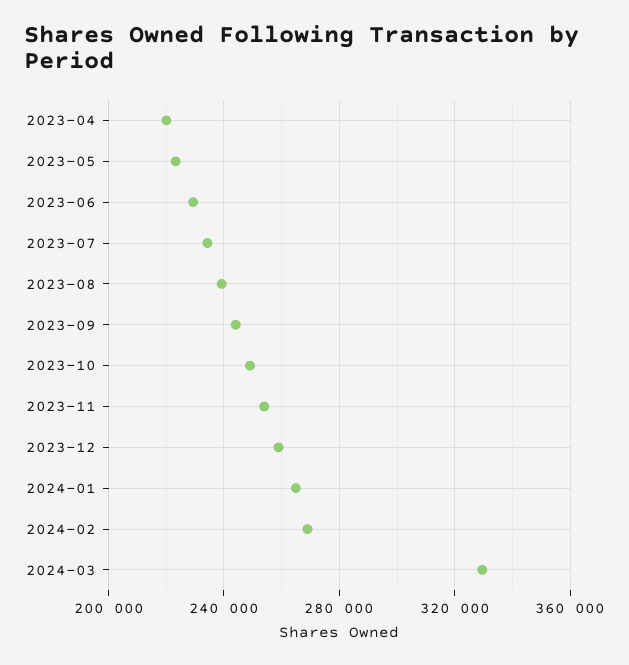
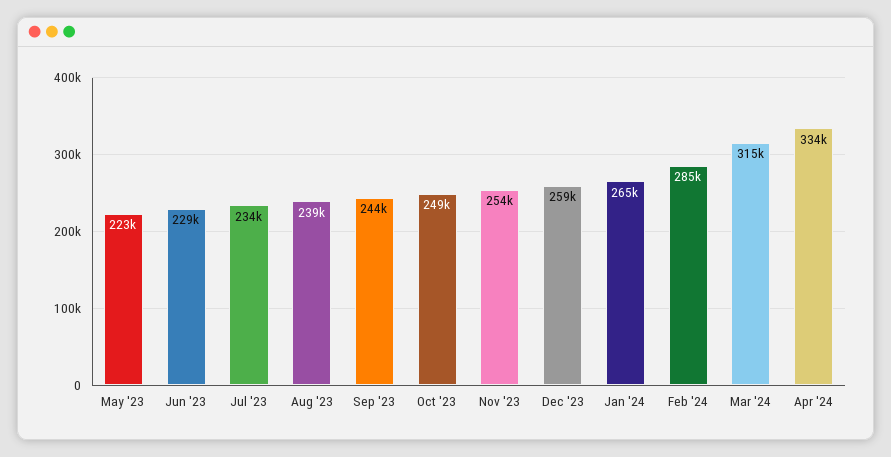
2023-04: 220000 -> none
2024-02: 270000 -> 285000
2024-03: 330000 -> 315000
Apr '24: none -> 334000

